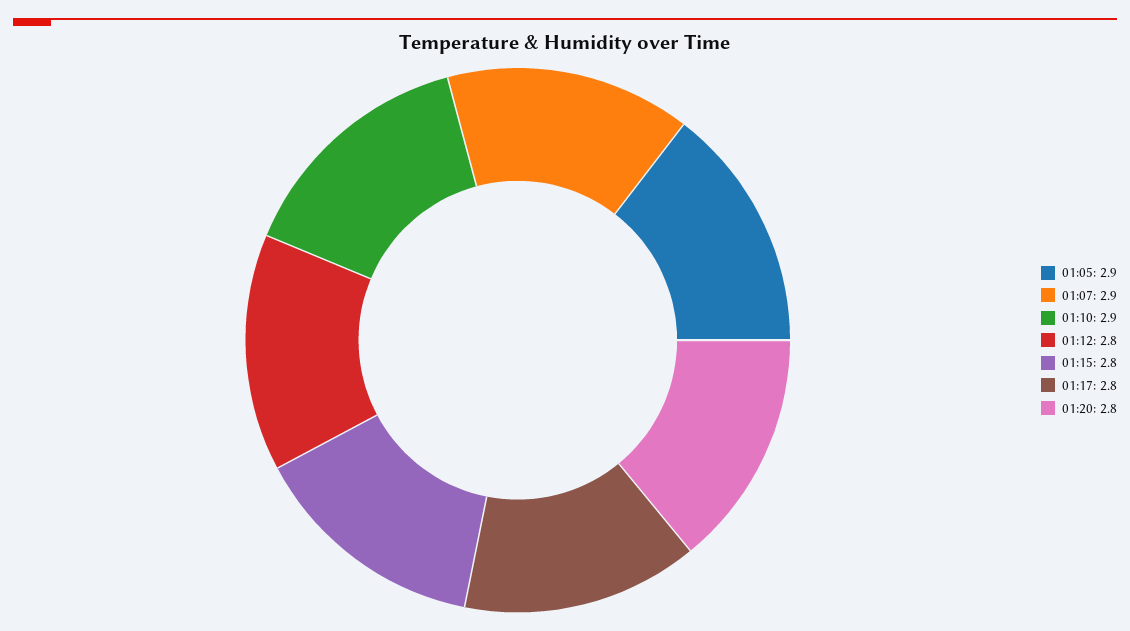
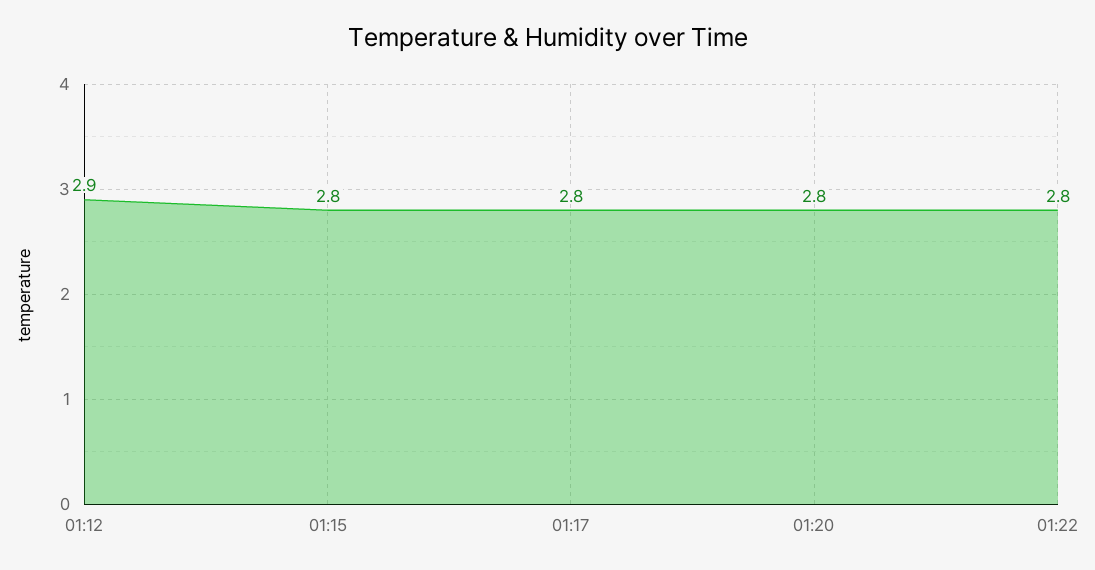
01:05: 2.9 -> none
01:07: 2.9 -> none
01:10: 2.9 -> none
01:12: 2.8 -> 2.9
01:22: none -> 2.8

